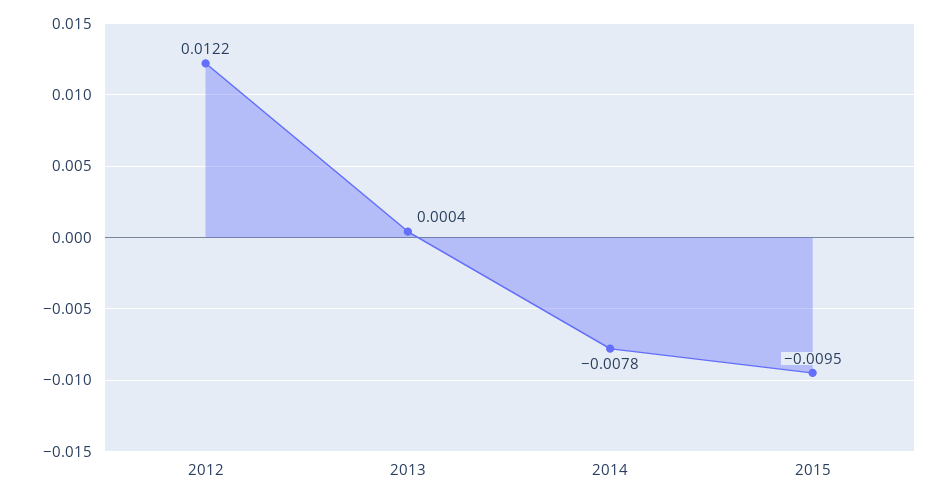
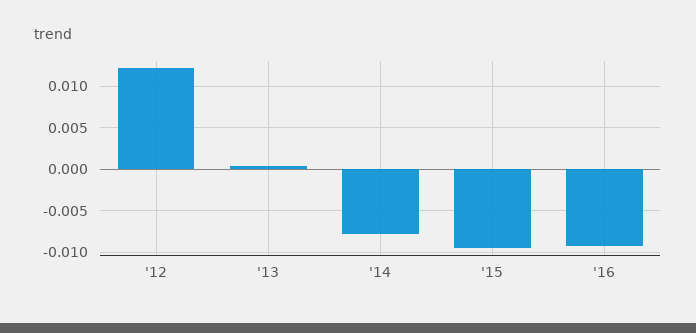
'16: none -> -0.009

